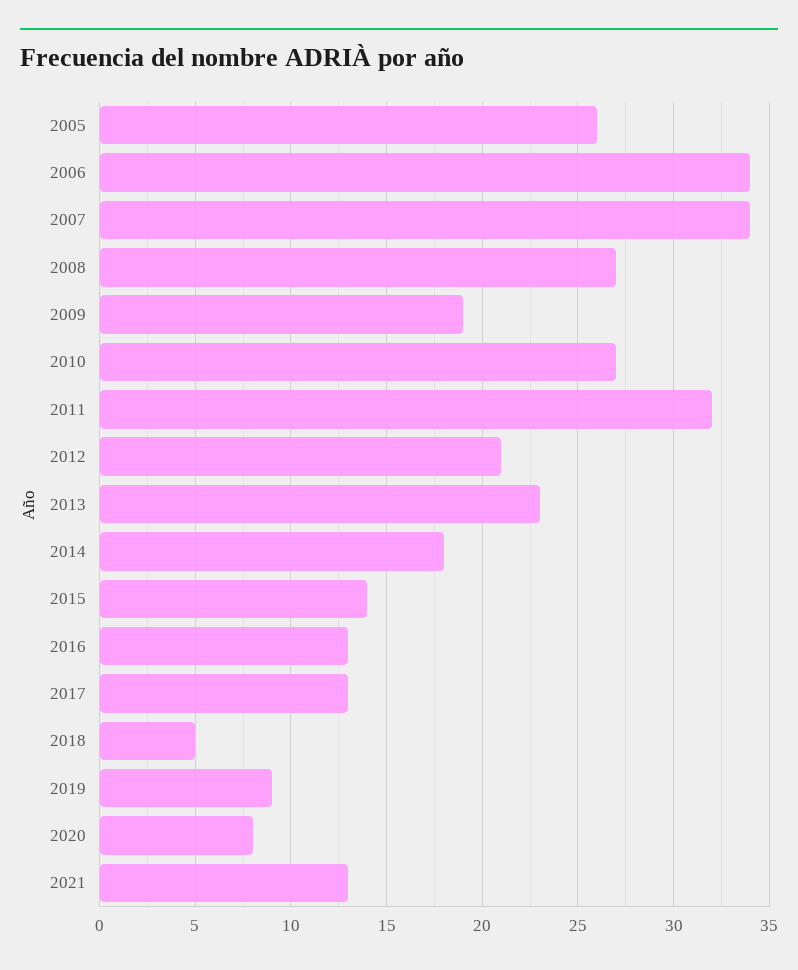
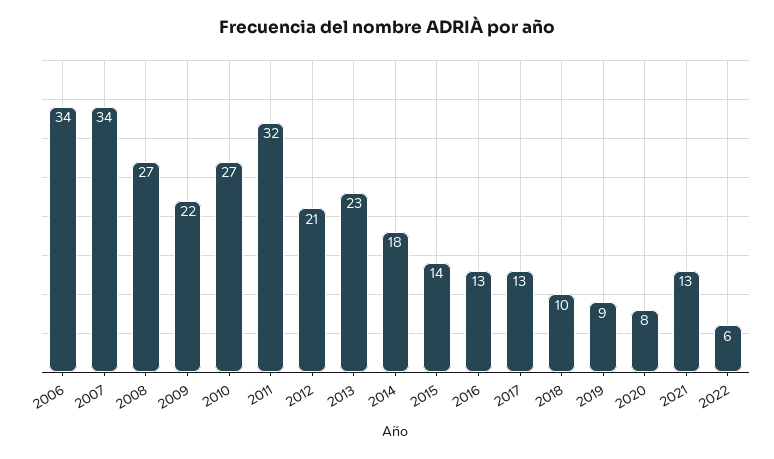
2005: 26 -> none
2009: 19 -> 22
2018: 5 -> 10
2022: none -> 6

